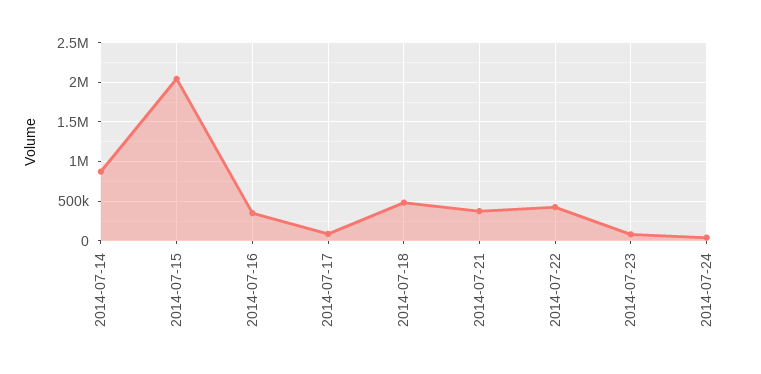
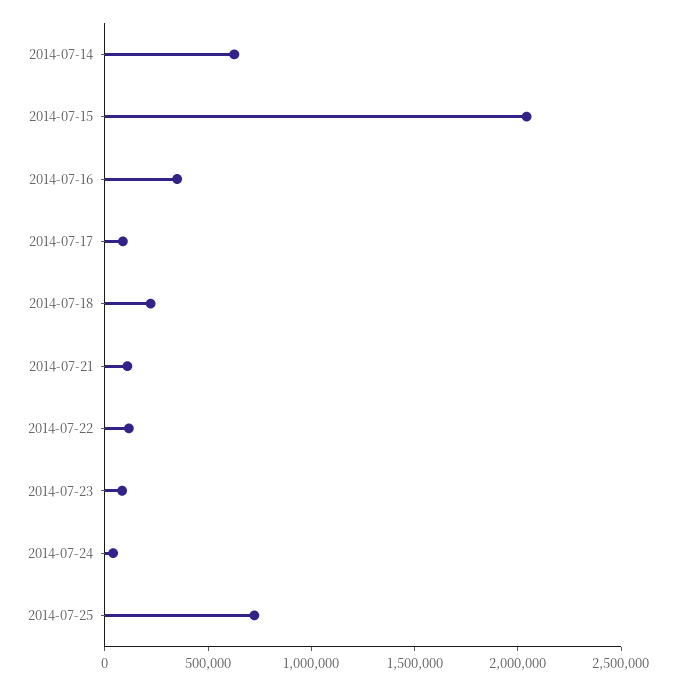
2014-07-14: 900000 -> 600000
2014-07-18: 500000 -> 200000
2014-07-21: 400000 -> 100000
2014-07-22: 400000 -> 100000
2014-07-25: none -> 700000

